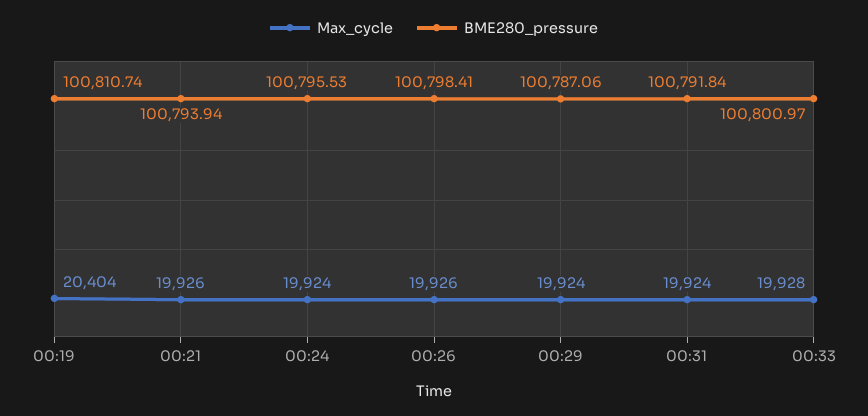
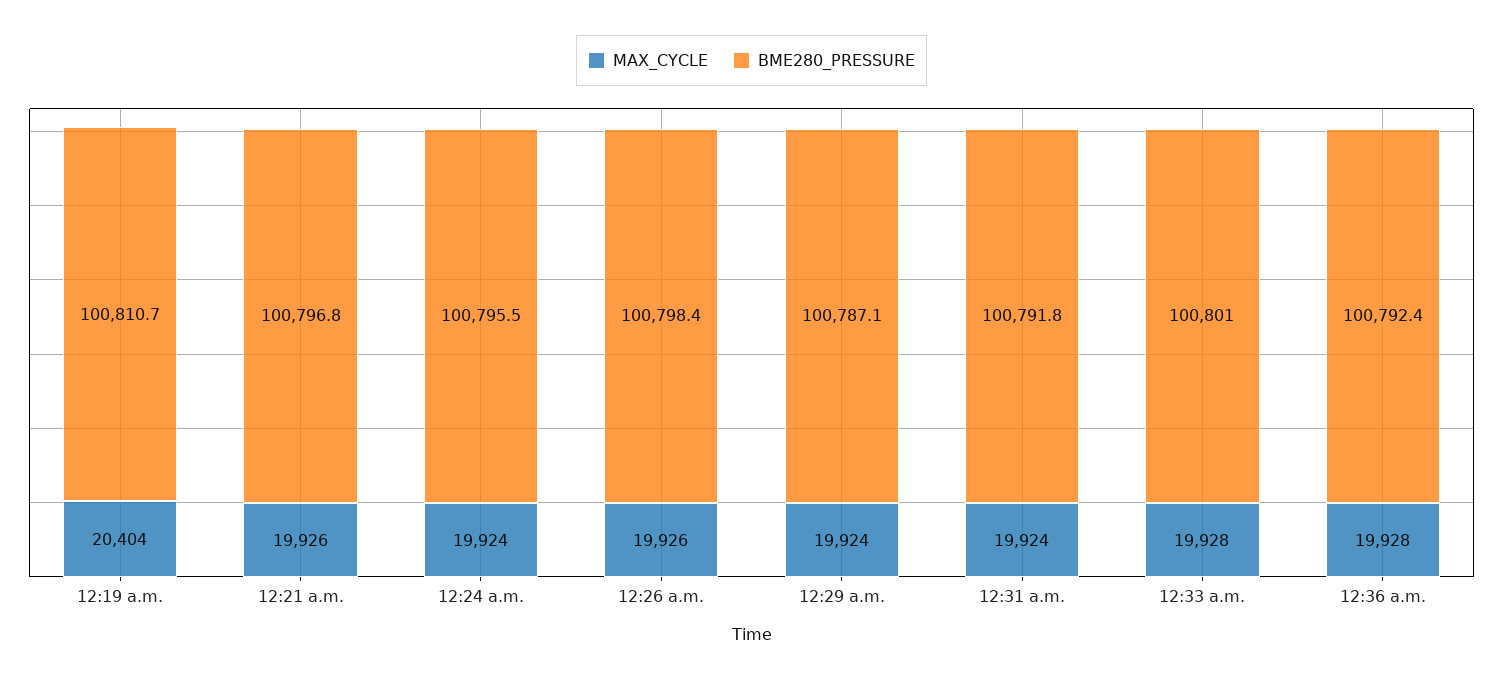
BME280_pressure, 00:21: 100793.94 -> 100796.8
Max_cycle, 12:36 a.m.: none -> 19928
BME280_pressure, 12:36 a.m.: none -> 100792.4

